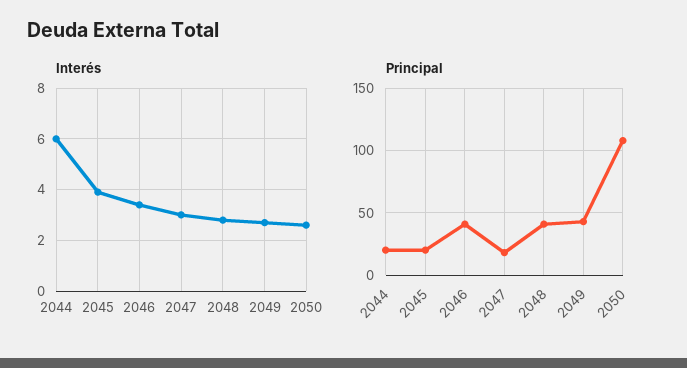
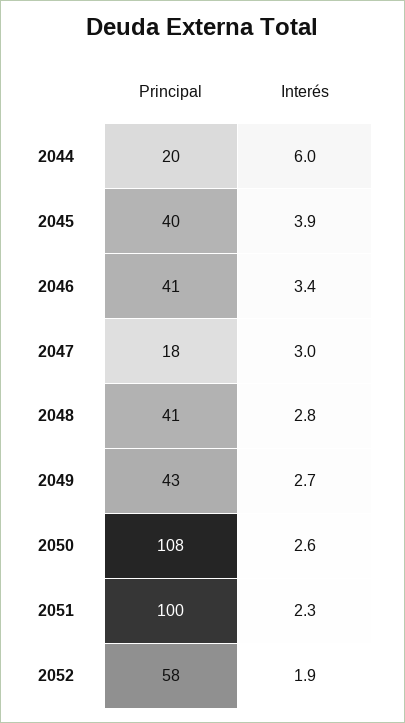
Principal, 2045: 20 -> 40
Principal, 2051: none -> 100
Interés, 2051: none -> 2.3
Principal, 2052: none -> 58
Interés, 2052: none -> 1.9

